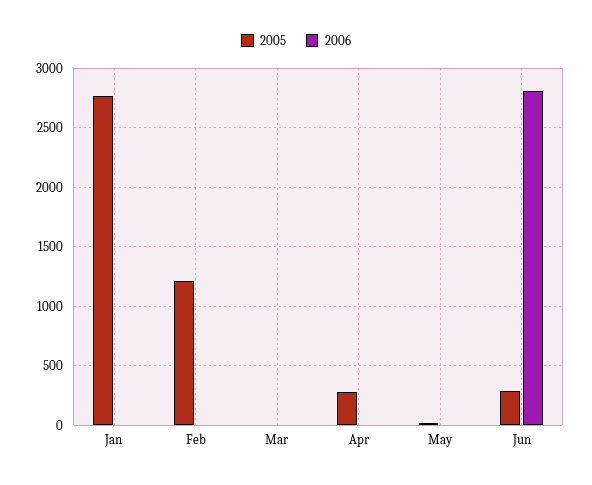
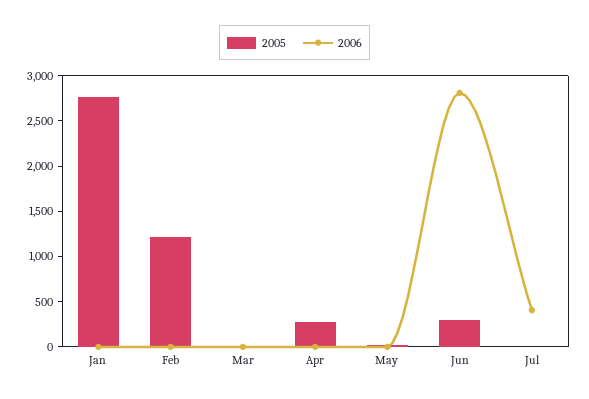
2005, Jul: none -> 0
2006, Jul: none -> 400

